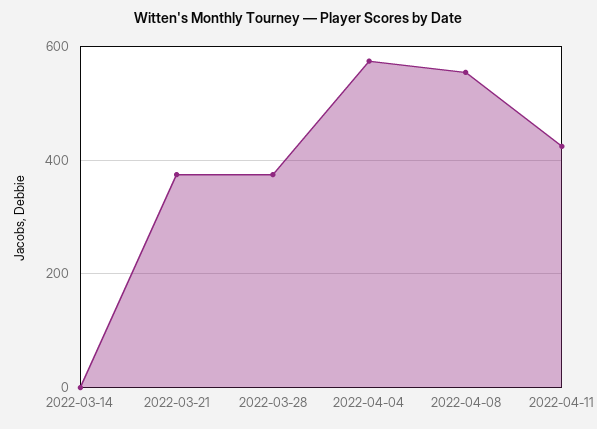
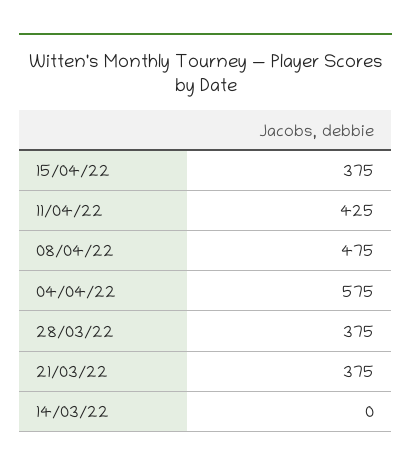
2022-04-08: 560 -> 475
15/04/22: none -> 375

